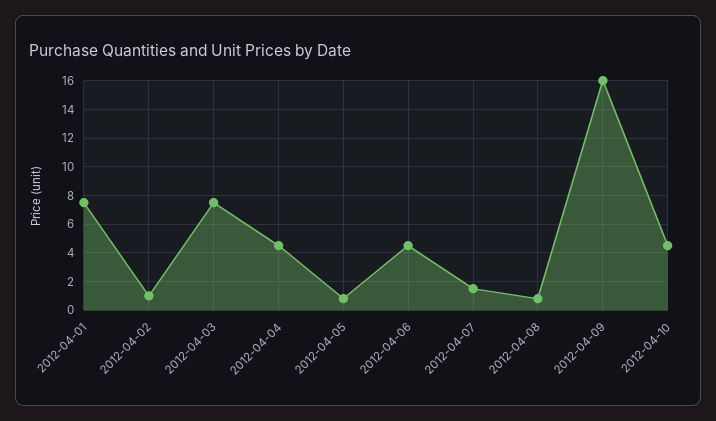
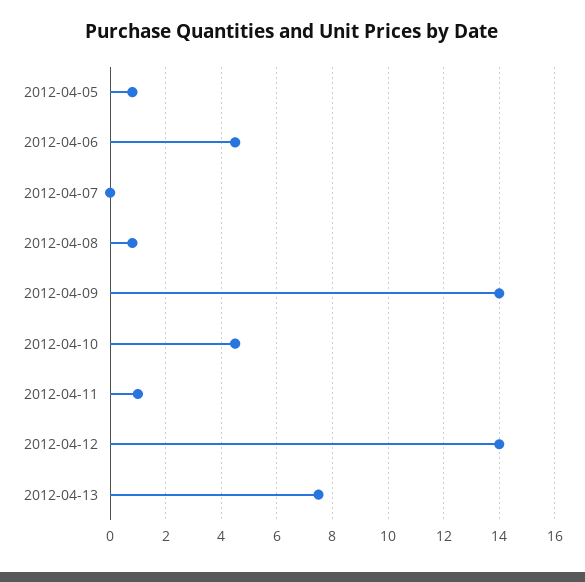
2012-04-01: 7.5 -> none
2012-04-02: 1 -> none
2012-04-03: 7.5 -> none
2012-04-04: 4.5 -> none
2012-04-07: 1.5 -> 0
2012-04-09: 16 -> 14
2012-04-11: none -> 1
2012-04-12: none -> 14
2012-04-13: none -> 7.5

